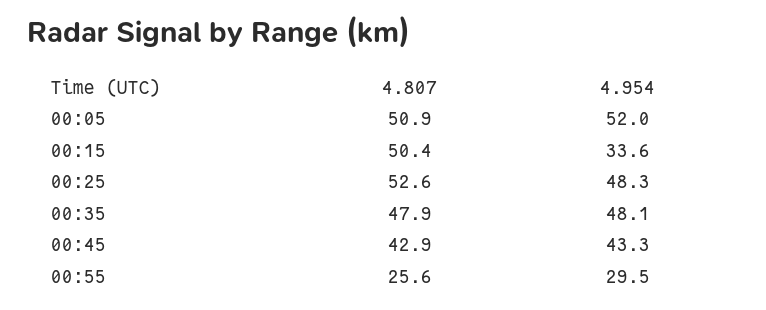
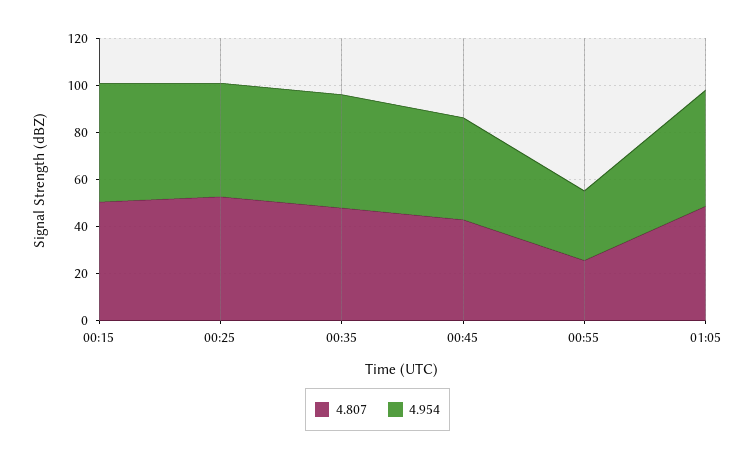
4.807, 00:05: 50.9 -> none
4.954, 00:05: 52 -> none
4.954, 00:15: 33.6 -> 50
4.807, 01:05: none -> 50
4.954, 01:05: none -> 50

